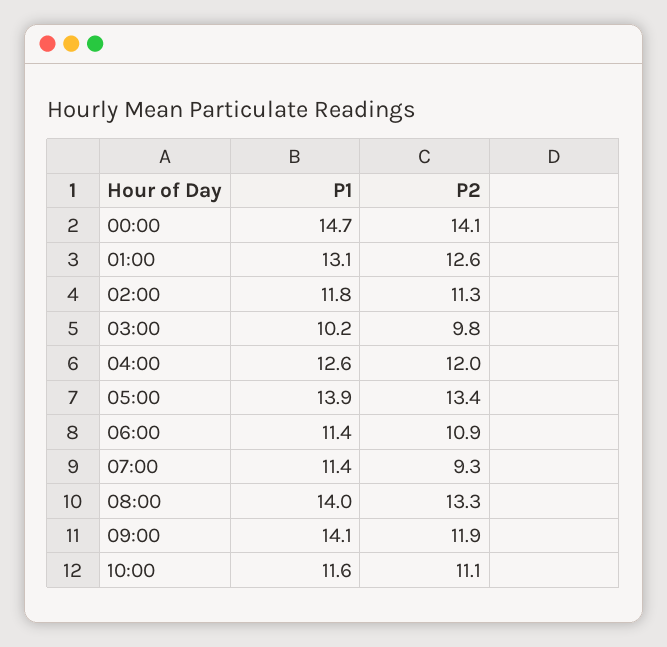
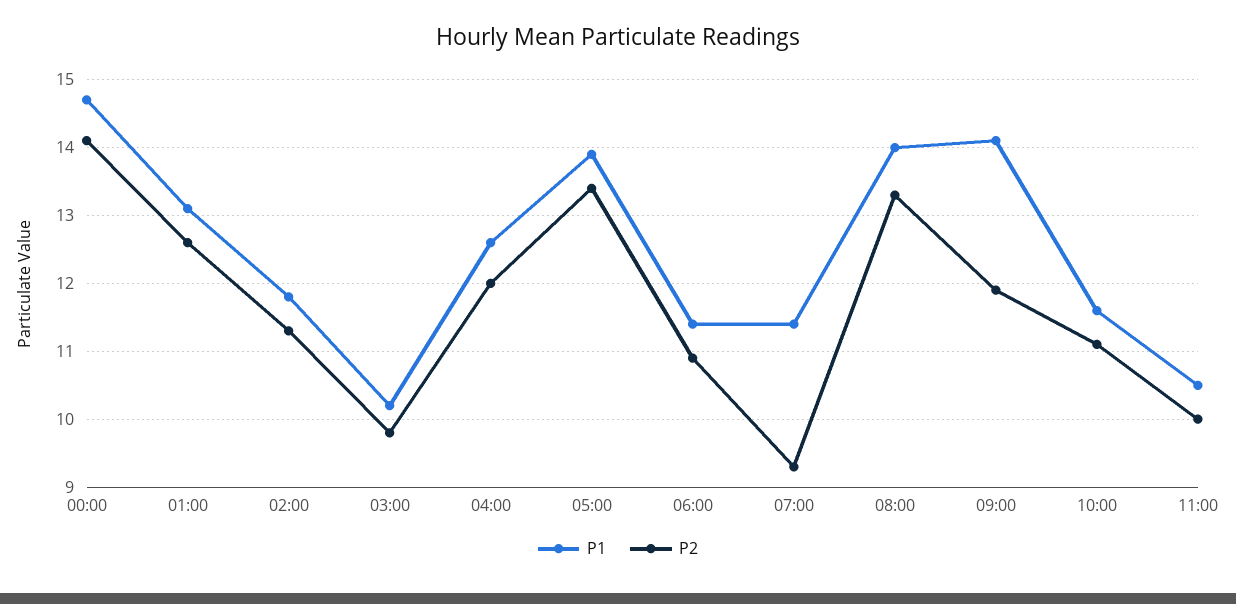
P1, 11:00: none -> 10.5
P2, 11:00: none -> 10

